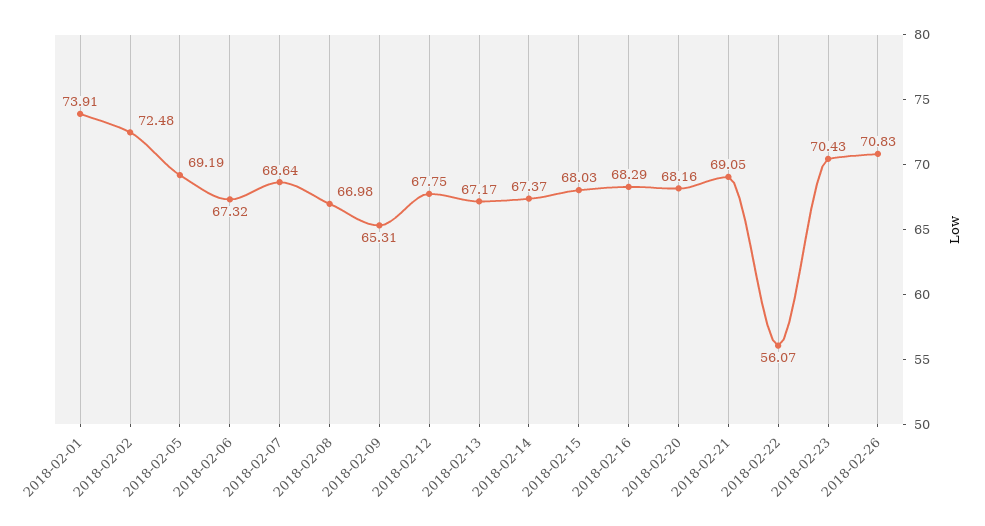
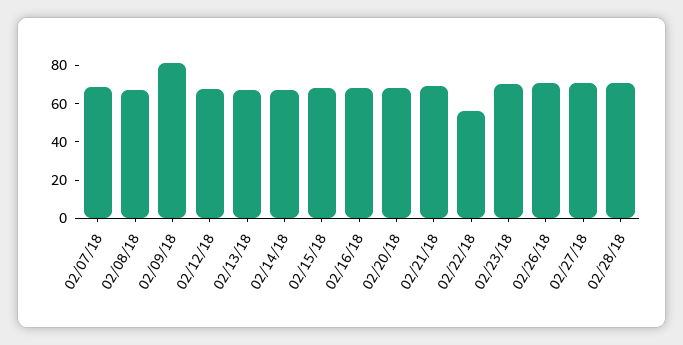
2018-02-01: 73.91 -> none
2018-02-02: 72.48 -> none
2018-02-05: 69.19 -> none
2018-02-06: 67.32 -> none
2018-02-09: 65.31 -> 80
02/27/18: none -> 70
02/28/18: none -> 70

